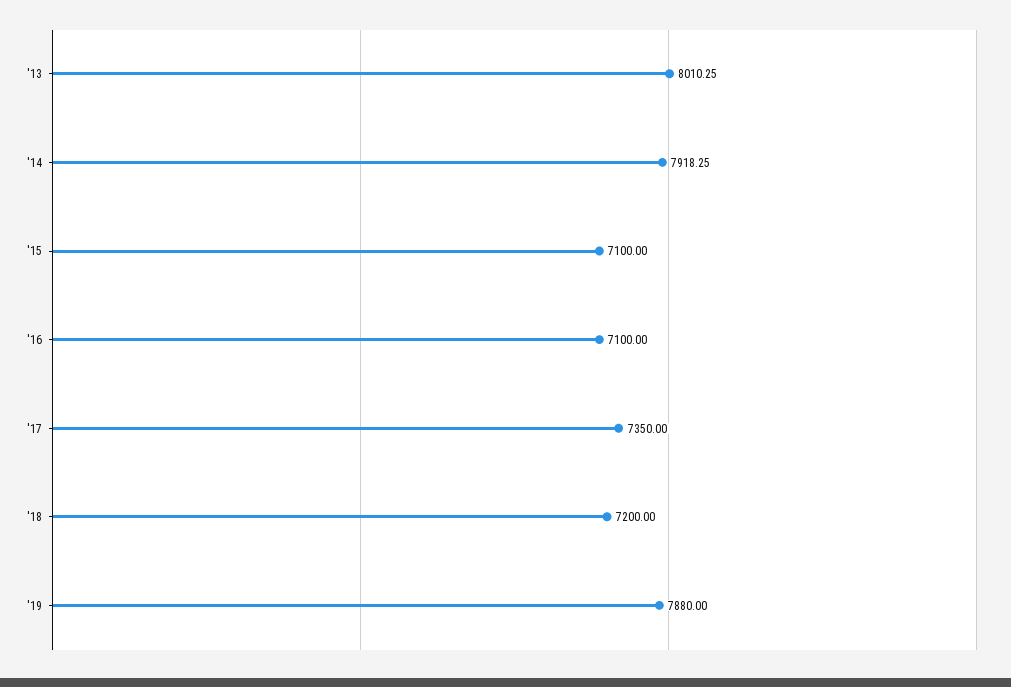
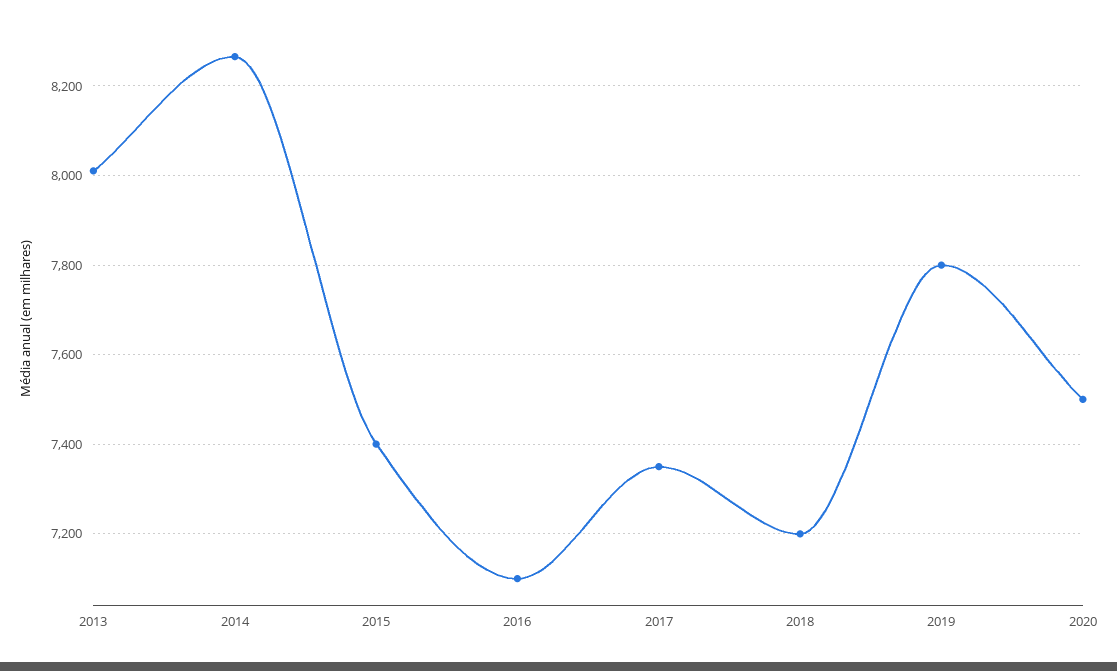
'14: 7918.25 -> 8260
'15: 7100 -> 7400
'19: 7880 -> 7800
2020: none -> 7500

